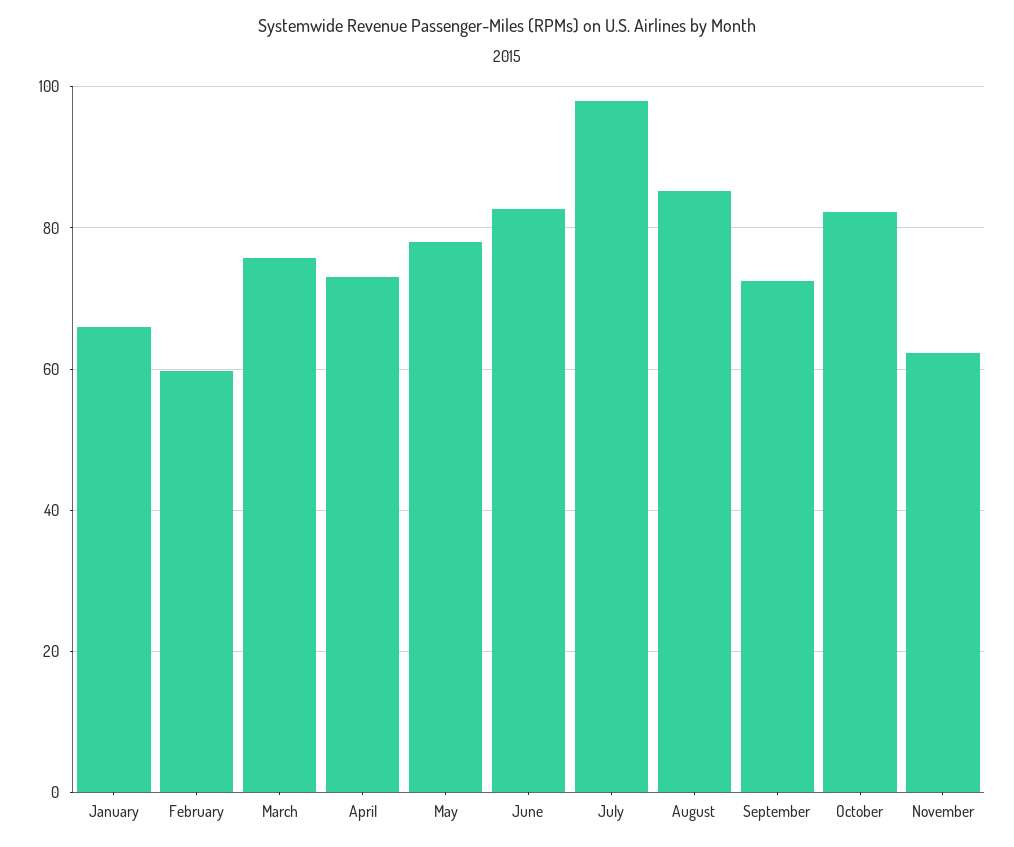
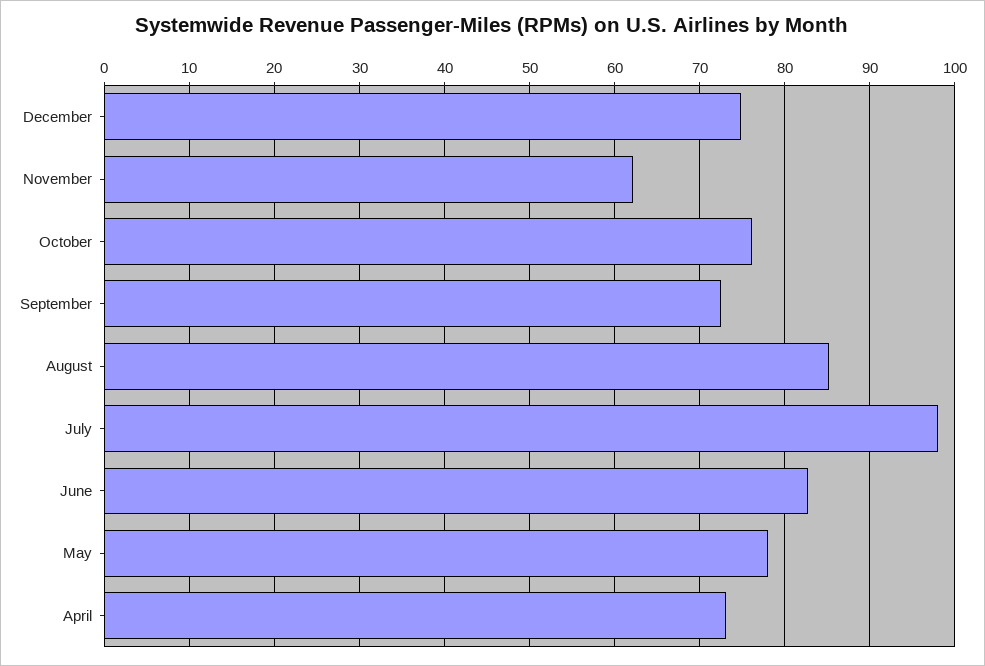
January: 66 -> none
February: 60 -> none
March: 76 -> none
October: 82 -> 76
December: none -> 75

